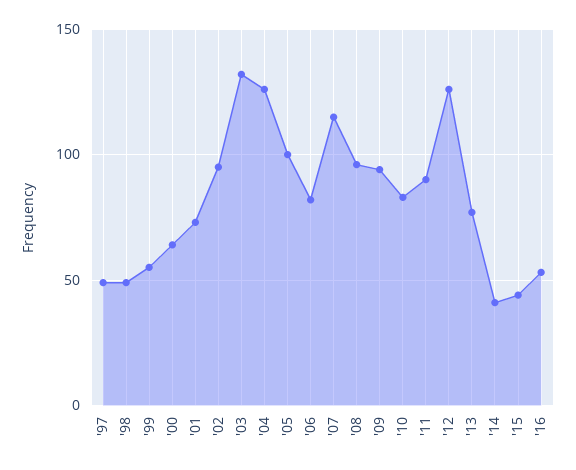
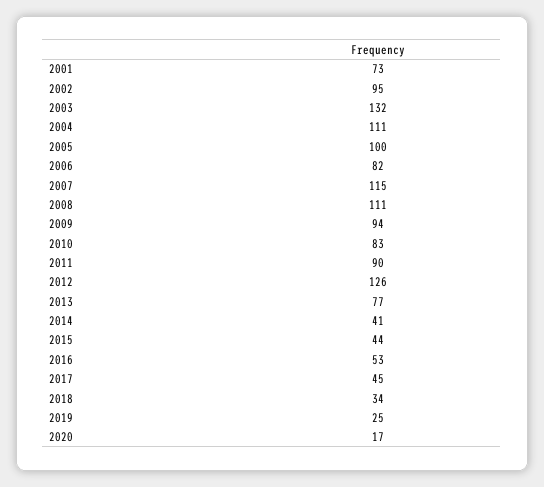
'97: 50 -> none
'98: 50 -> none
'99: 55 -> none
'00: 65 -> none
'04: 125 -> 111
'08: 95 -> 111
2017: none -> 45
2018: none -> 34
2019: none -> 25
2020: none -> 17

